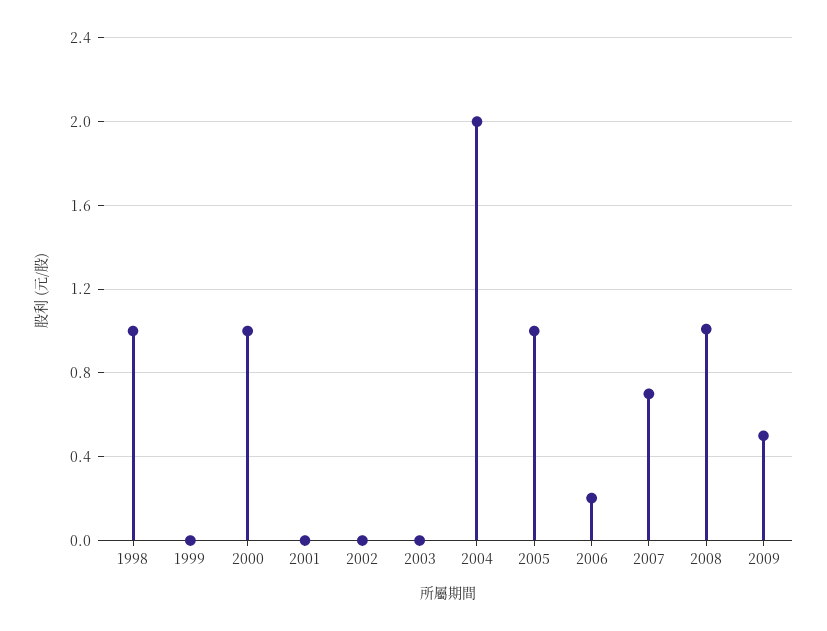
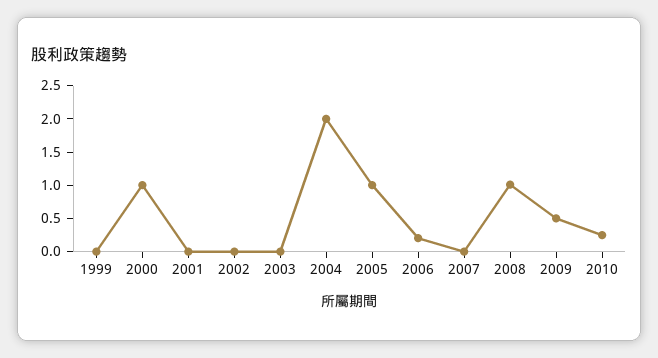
1998: 1 -> none
2007: 0.7 -> 0
2010: none -> 0.25

